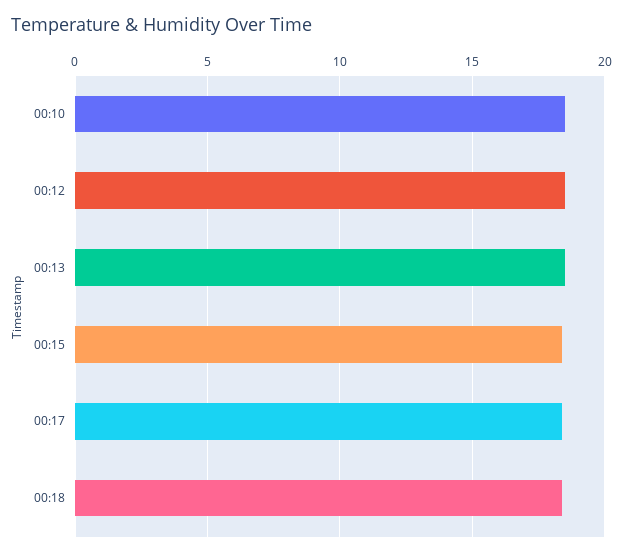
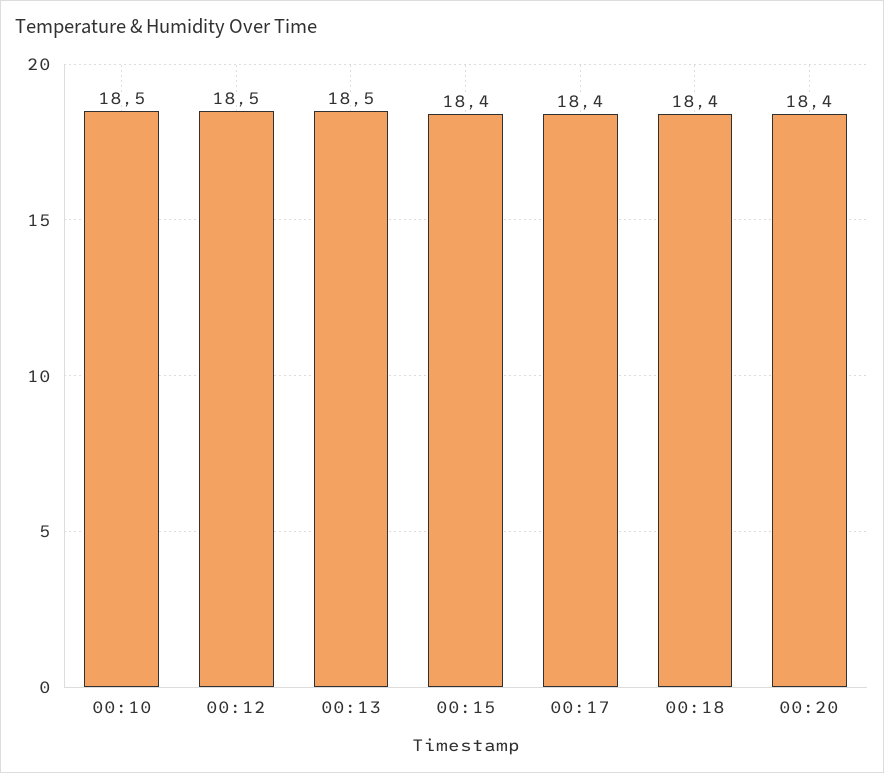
00:20: none -> 18.4

